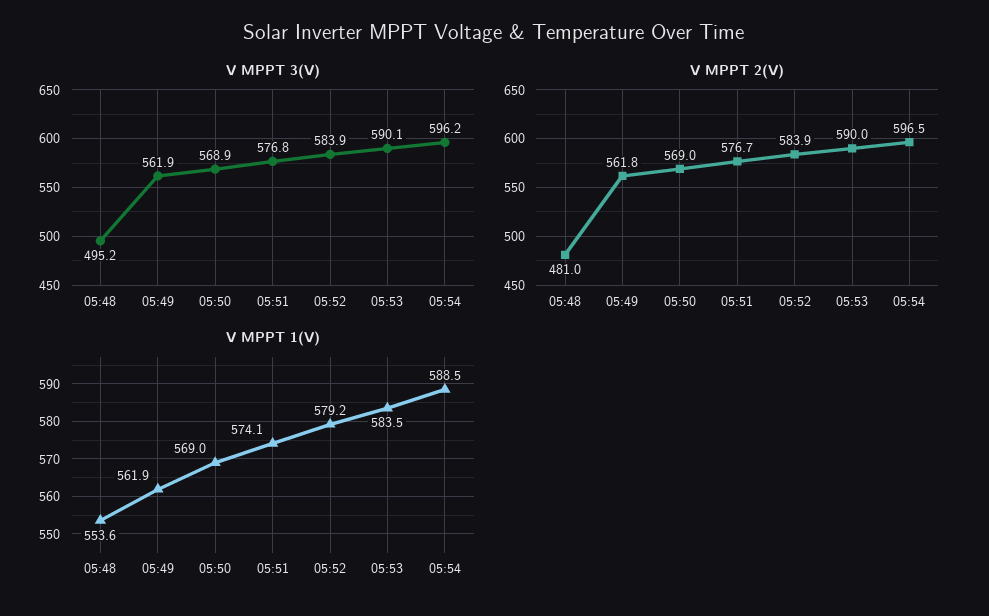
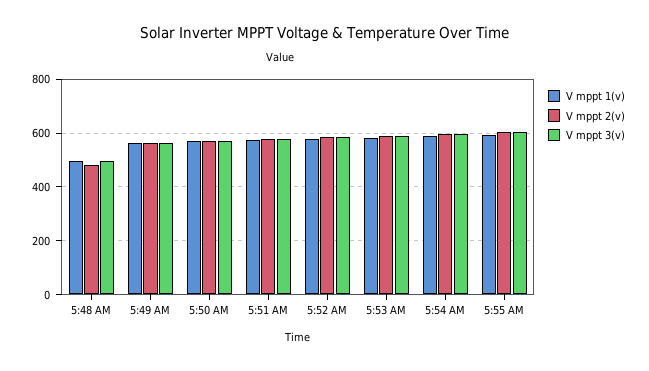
V MPPT 1(V), 05:48: 553.6 -> 500
V MPPT 1(V), 5:55 AM: none -> 600
V MPPT 2(V), 5:55 AM: none -> 600
V MPPT 3(V), 5:55 AM: none -> 600

